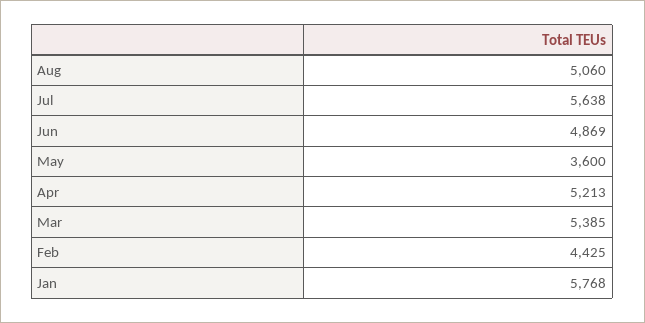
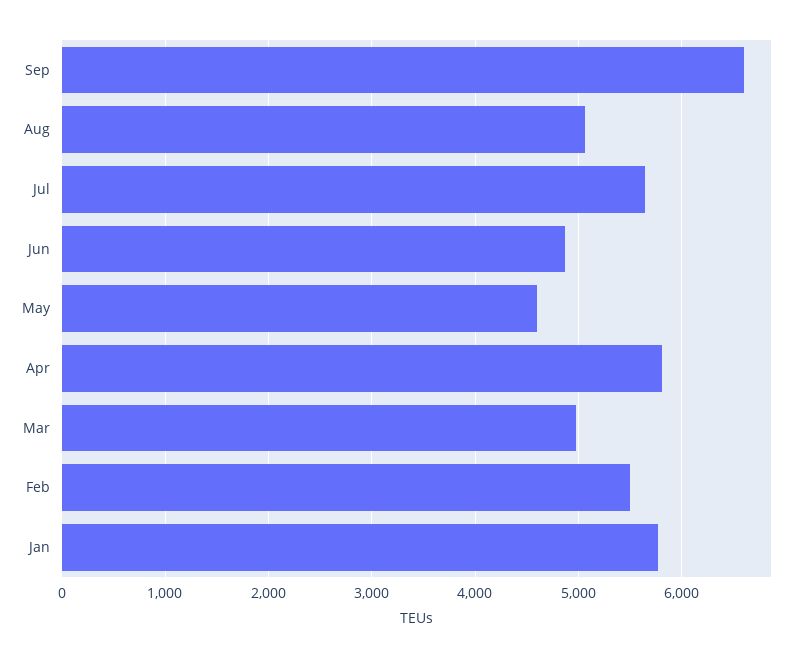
May: 3600 -> 4600
Apr: 5213 -> 5800
Mar: 5385 -> 5000
Feb: 4425 -> 5500
Sep: none -> 6600

